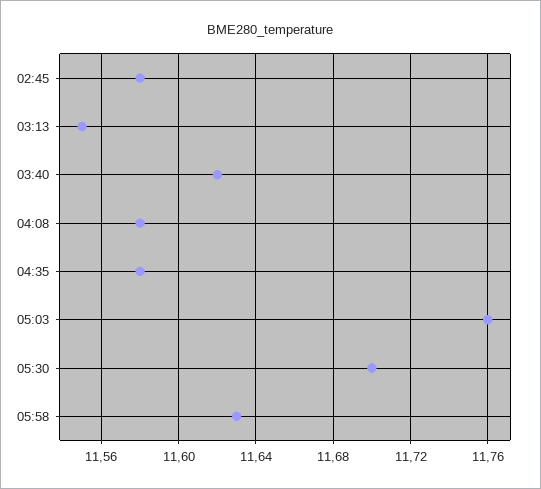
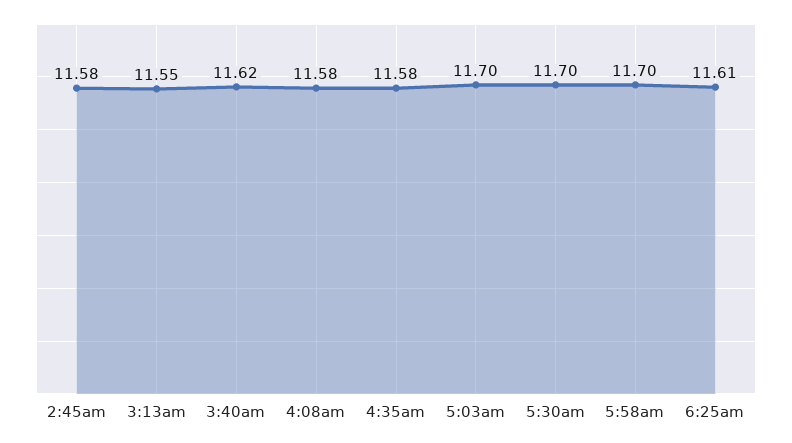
05:03: 11.76 -> 11.7
05:58: 11.63 -> 11.7
6:25am: none -> 11.61

